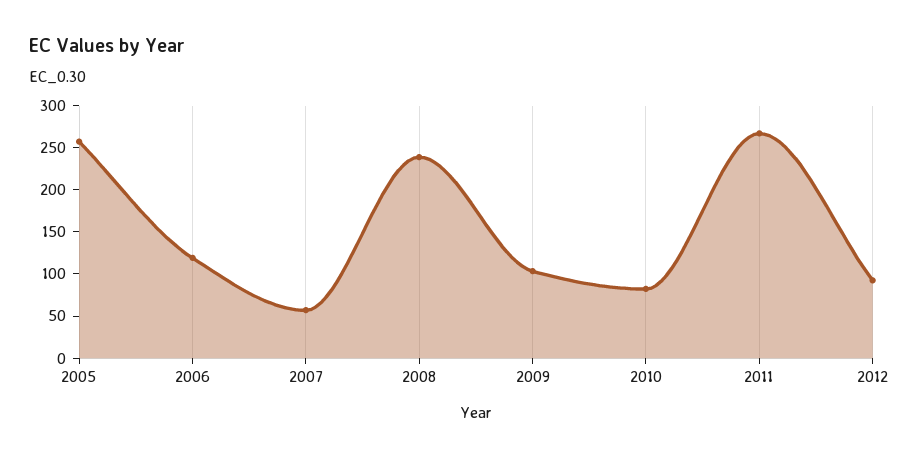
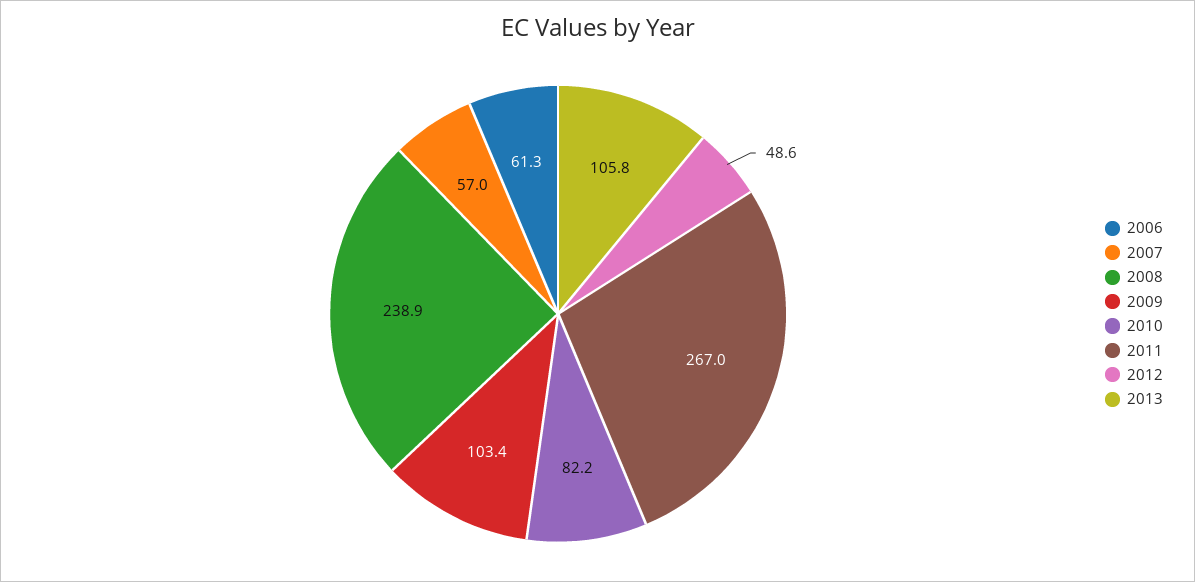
2005: 260 -> none
2006: 120 -> 61.3
2012: 90 -> 48.6
2013: none -> 105.8

